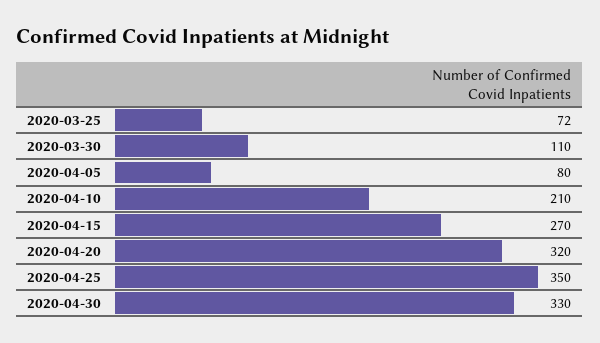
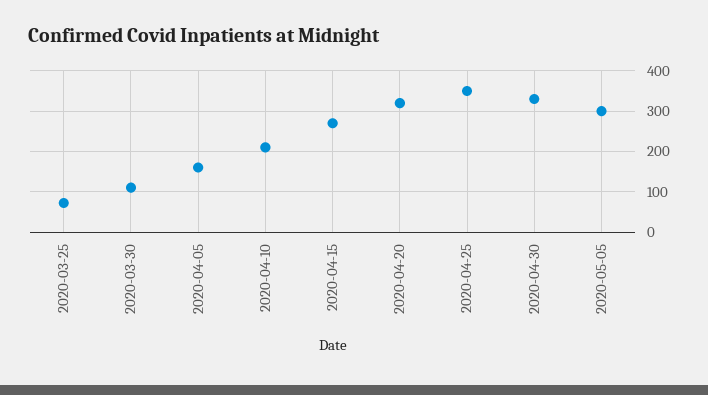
2020-04-05: 80 -> 160
2020-05-05: none -> 300

